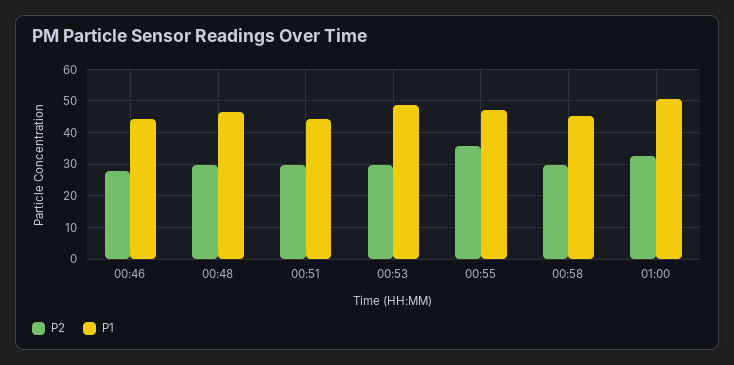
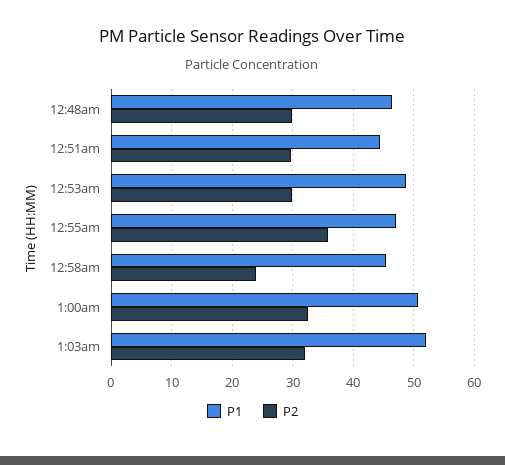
P2, 00:46: 28 -> none
P1, 00:46: 44 -> none
P2, 00:58: 30 -> 24
P1, 1:03am: none -> 52
P2, 1:03am: none -> 32

